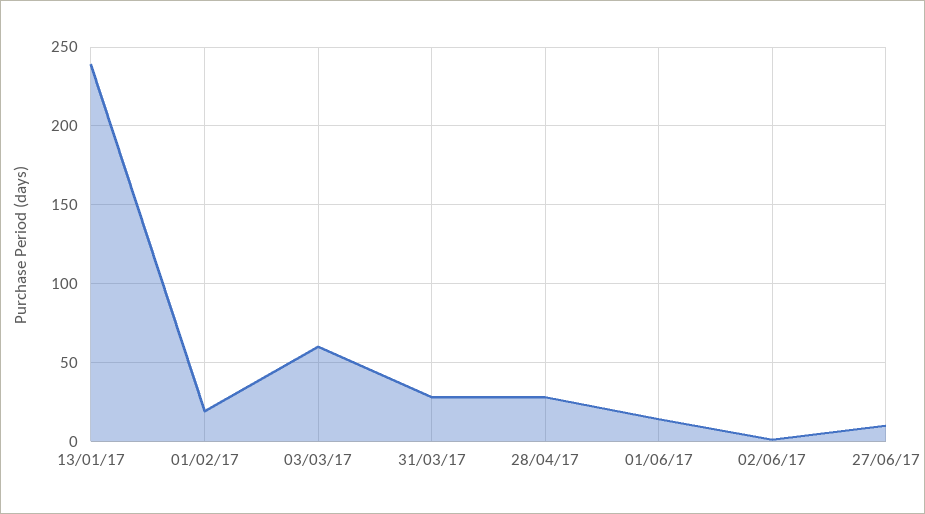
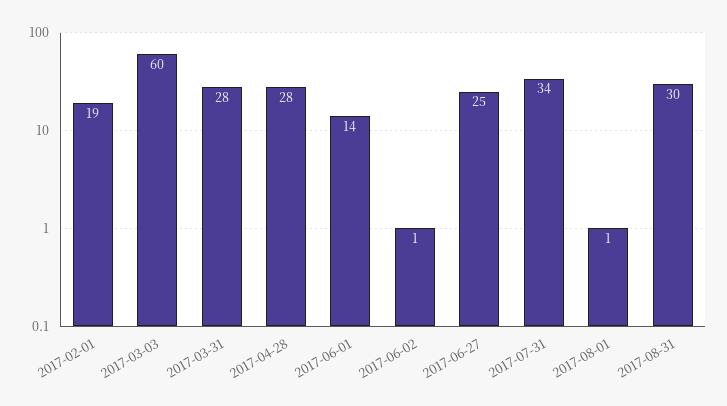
13/01/17: 240 -> none
27/06/17: 10 -> 25
2017-07-31: none -> 34
2017-08-01: none -> 1
2017-08-31: none -> 30

